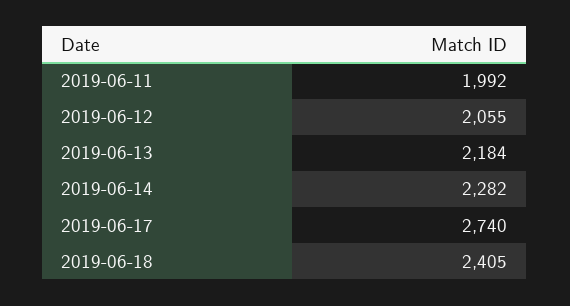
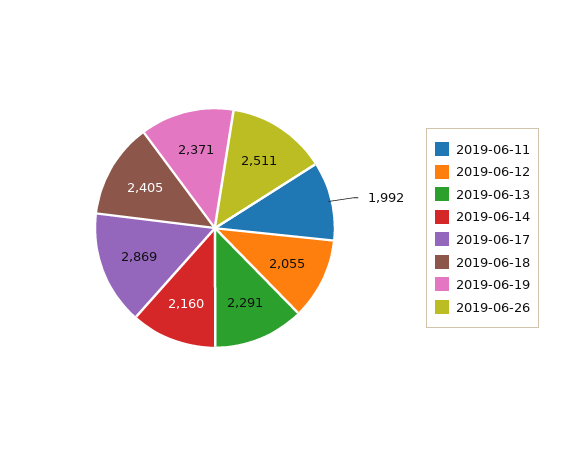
2019-06-13: 2184 -> 2291
2019-06-14: 2282 -> 2160
2019-06-17: 2740 -> 2869
2019-06-19: none -> 2371
2019-06-26: none -> 2511

